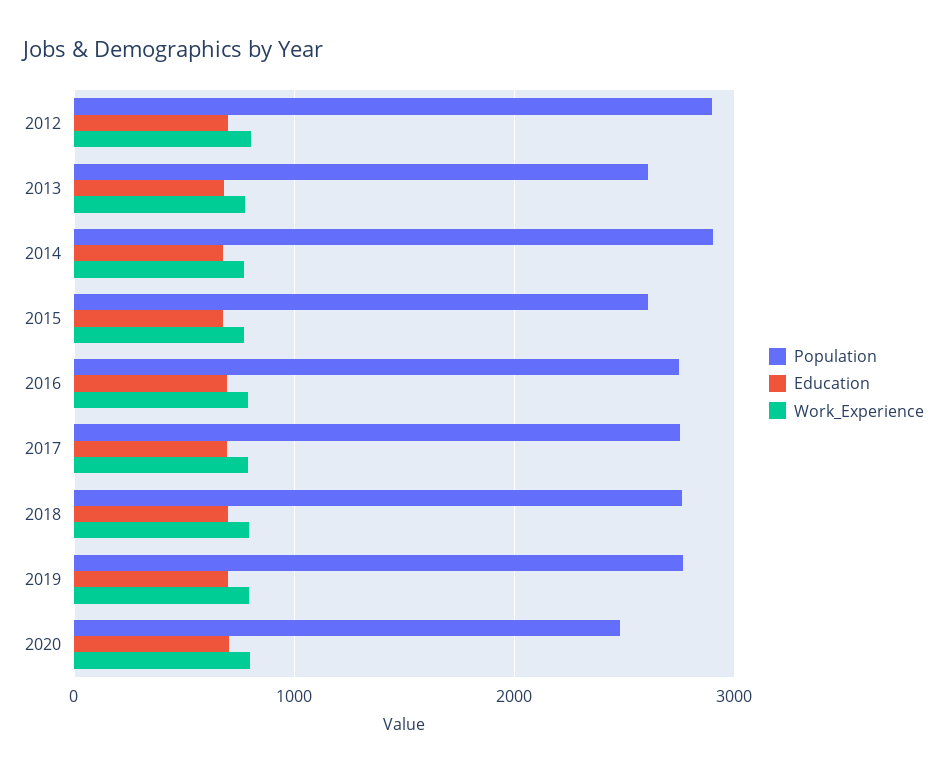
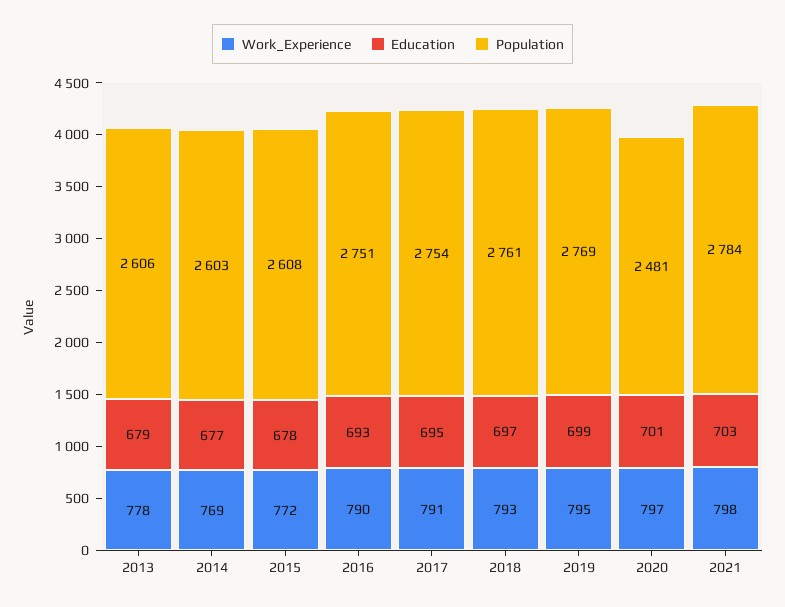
Population, 2012: 2900 -> none
Education, 2012: 700 -> none
Work_Experience, 2012: 800 -> none
Population, 2014: 2900 -> 2603
Work_Experience, 2021: none -> 798
Education, 2021: none -> 703
Population, 2021: none -> 2784

